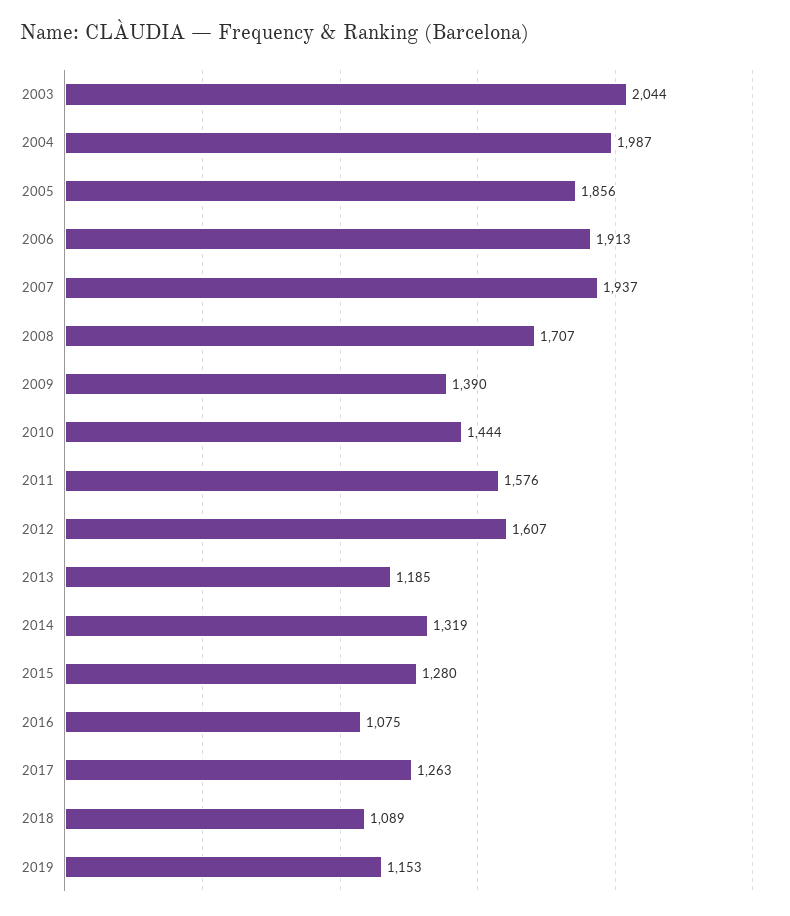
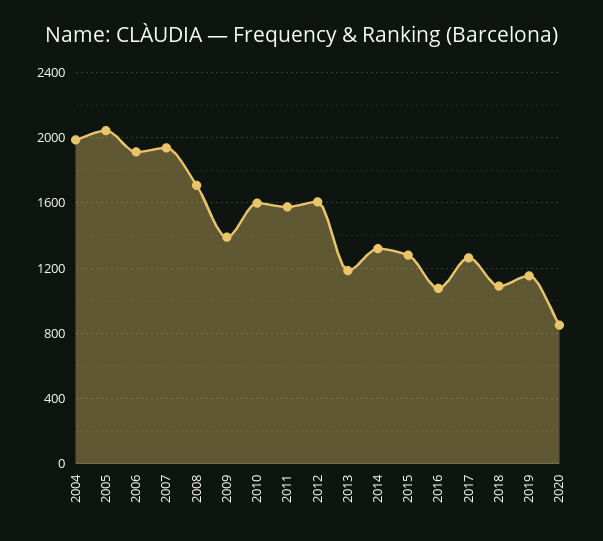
2003: 2044 -> none
2005: 1856 -> 2050
2010: 1444 -> 1600
2020: none -> 850

